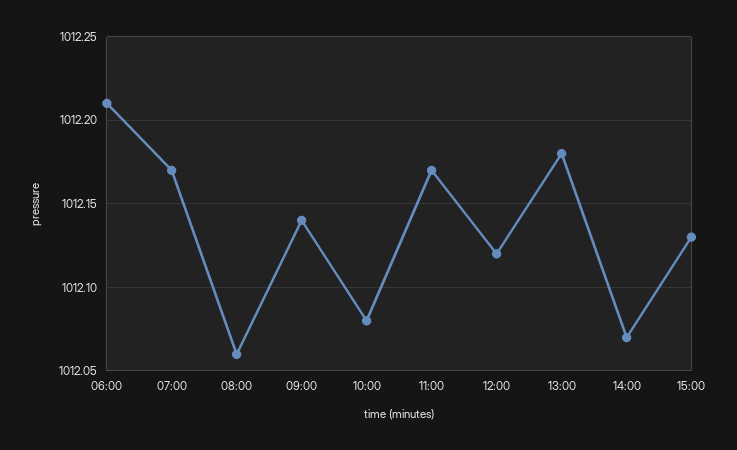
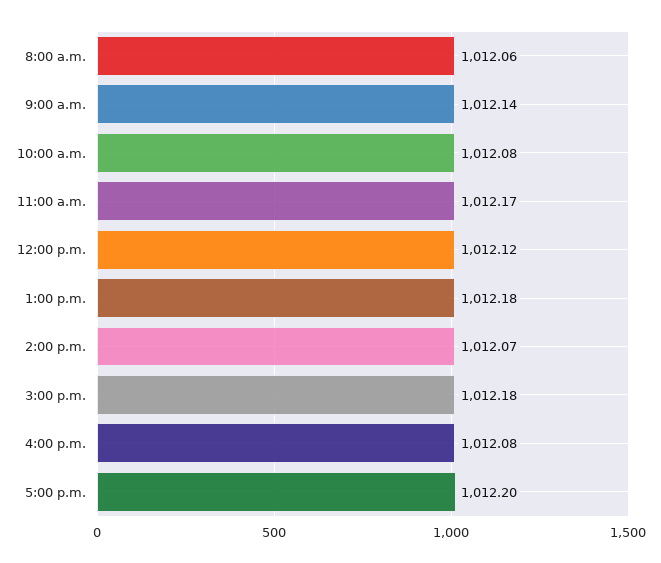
06:00: 1012.21 -> none
07:00: 1012.17 -> none
15:00: 1012.13 -> 1012.18
4:00 p.m.: none -> 1012.08
5:00 p.m.: none -> 1012.2

